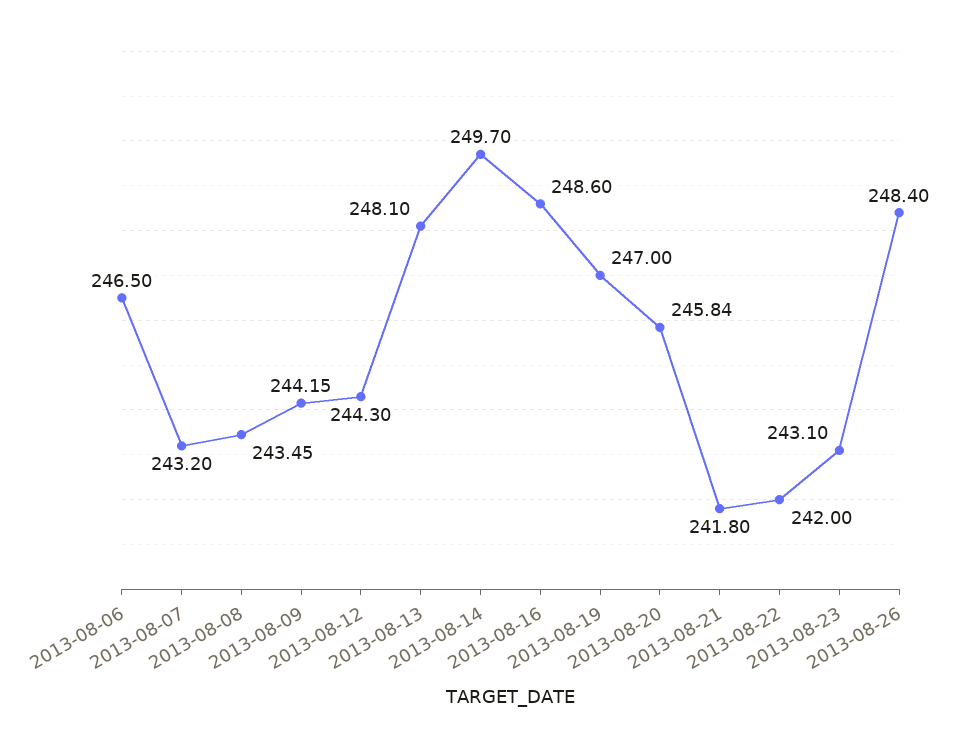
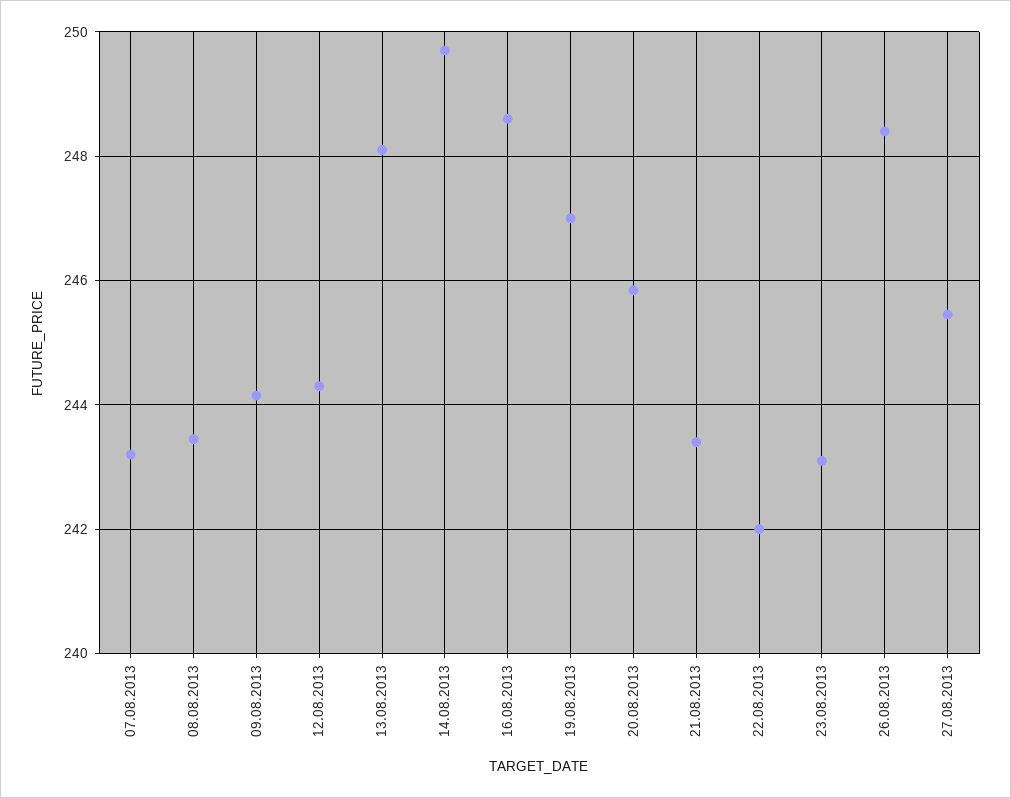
2013-08-06: 246.5 -> none
2013-08-21: 241.8 -> 243.4
27.08.2013: none -> 245.4

